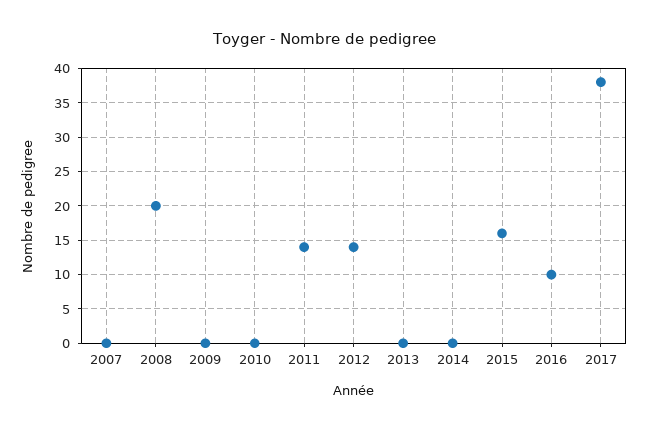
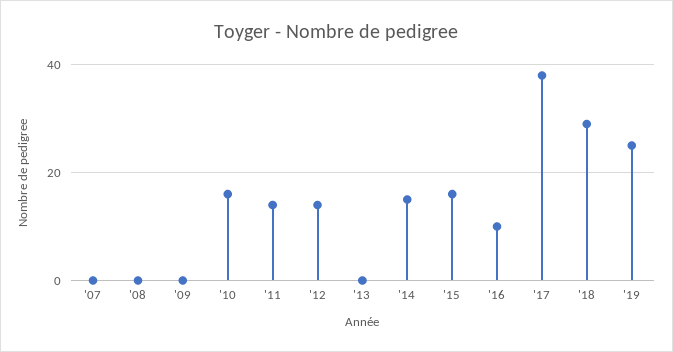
2008: 20 -> 0
2010: 0 -> 15
2014: 0 -> 15
'18: none -> 30
'19: none -> 25

